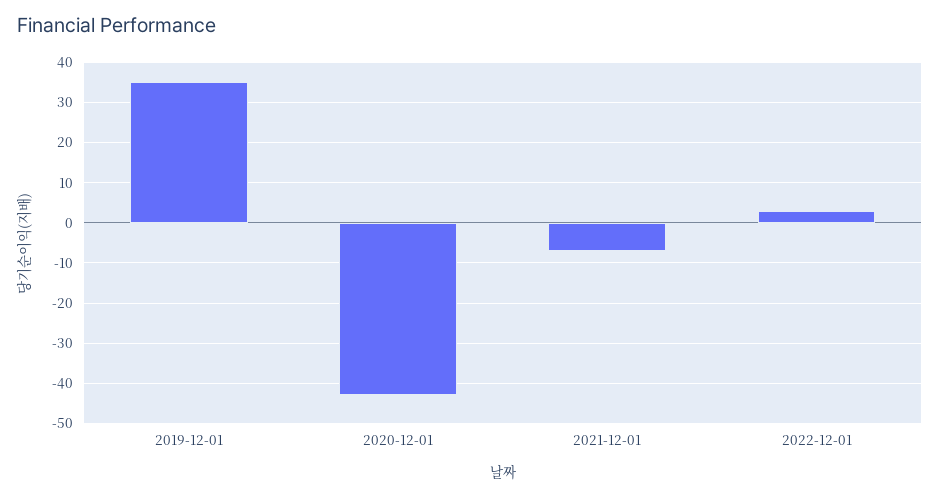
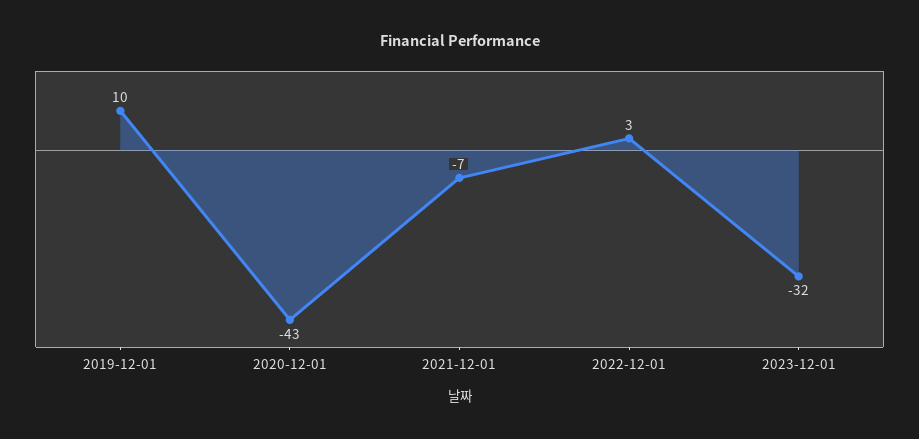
2019-12-01: 35 -> 10
2023-12-01: none -> -32

